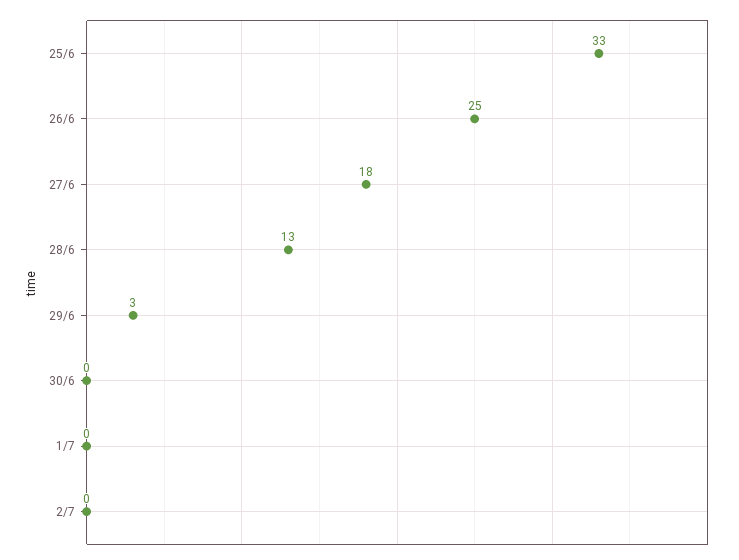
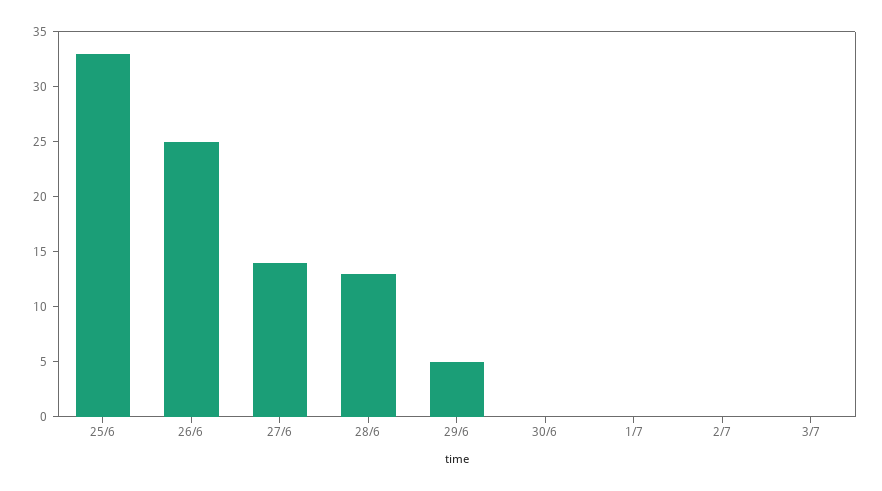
27/6: 18 -> 14
29/6: 3 -> 5
3/7: none -> 0

